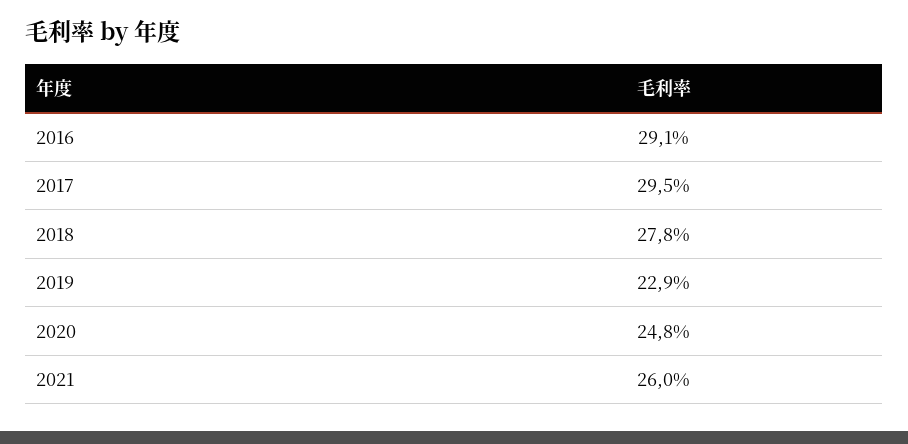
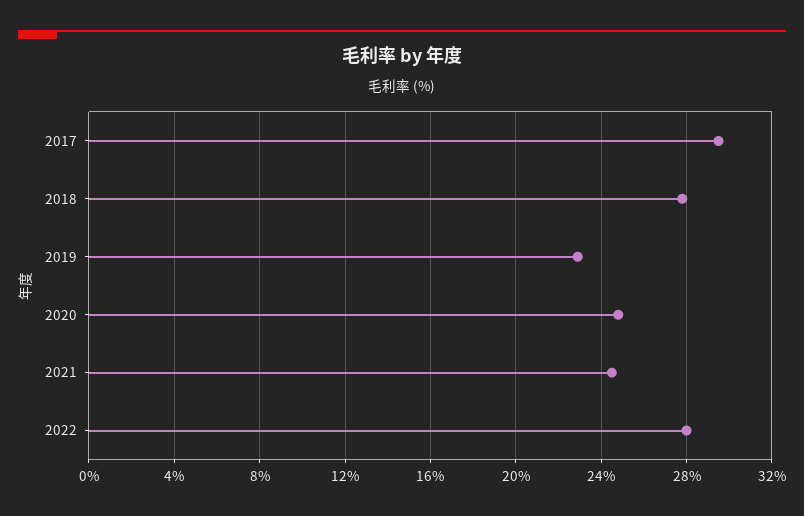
2016: 29.1 -> none
2021: 26 -> 24.5
2022: none -> 28

